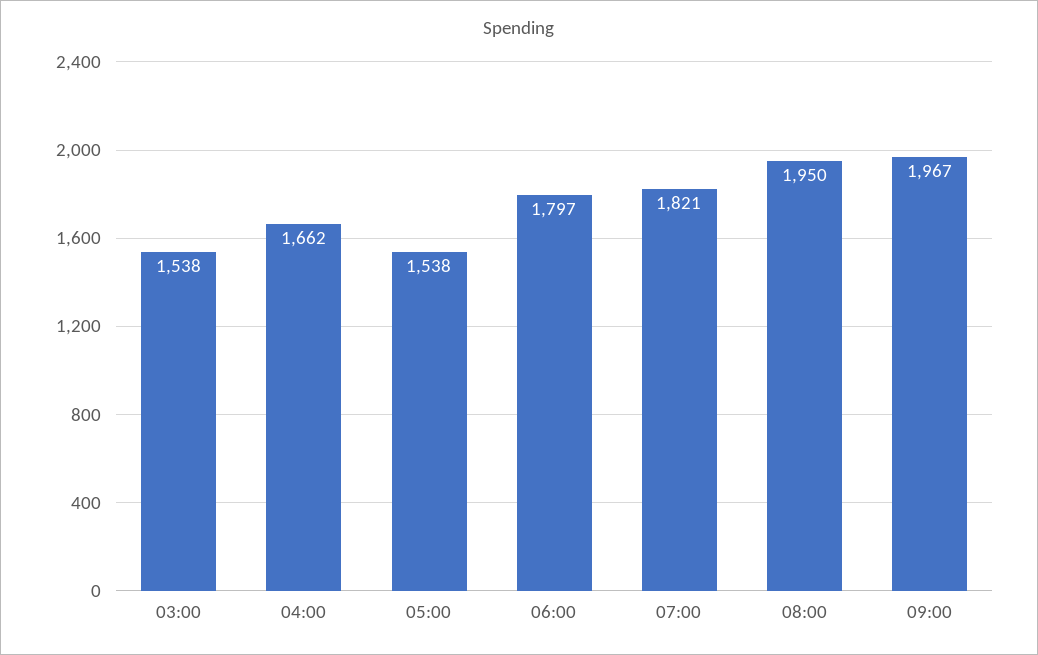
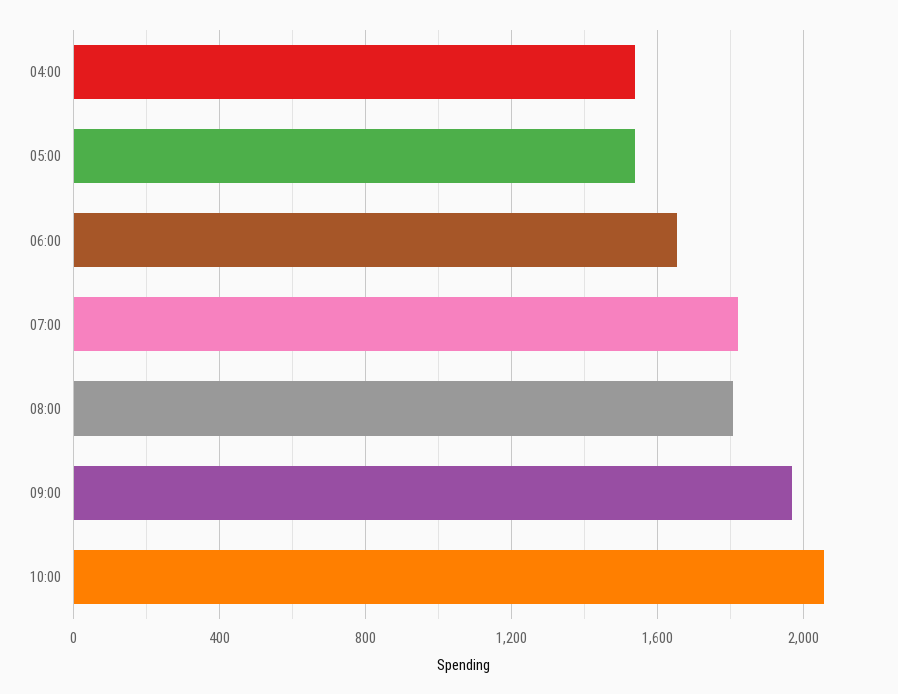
03:00: 1538 -> none
04:00: 1662 -> 1550
06:00: 1797 -> 1650
08:00: 1950 -> 1800
10:00: none -> 2050

